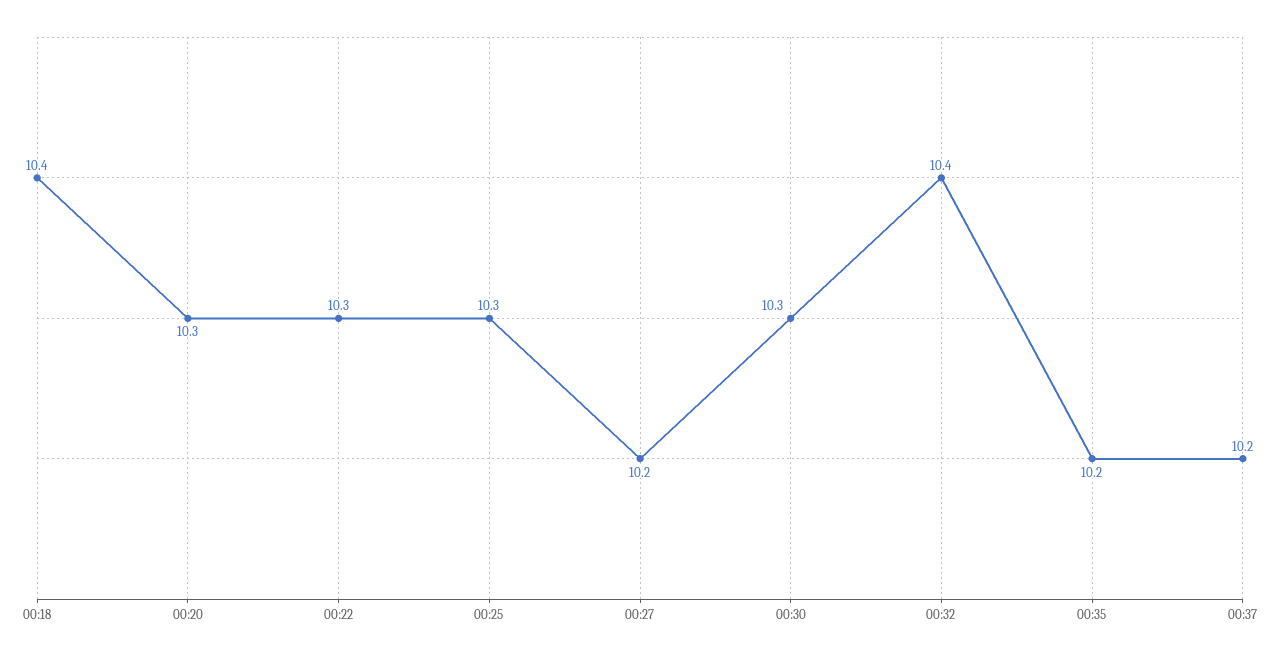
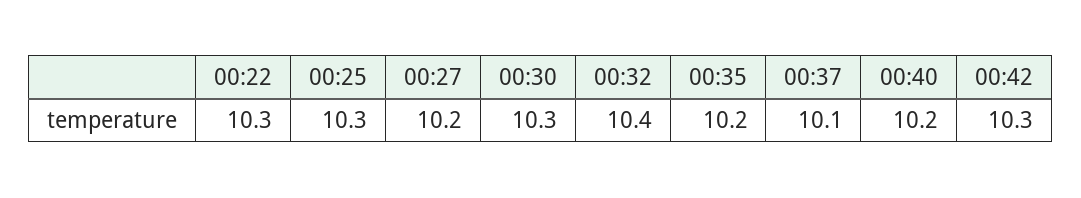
00:18: 10.4 -> none
00:20: 10.3 -> none
00:37: 10.2 -> 10.1
00:40: none -> 10.2
00:42: none -> 10.3

